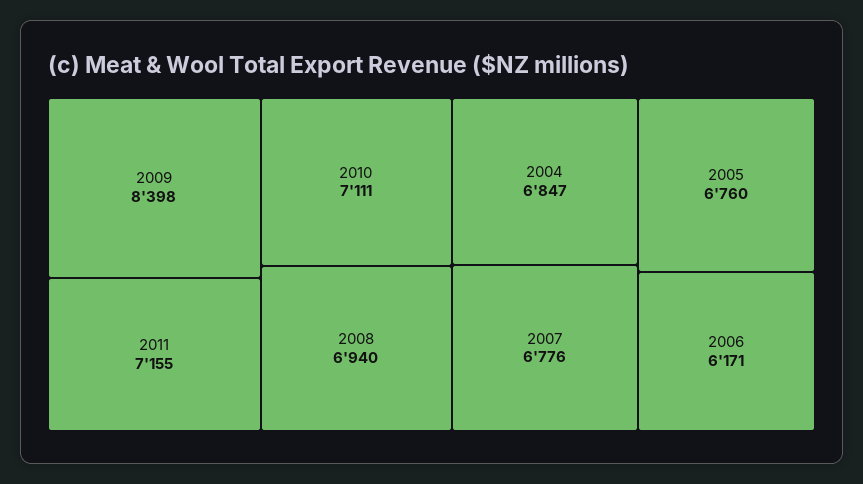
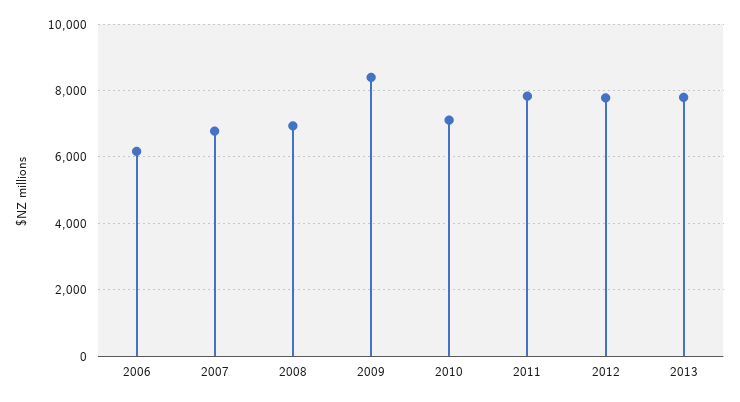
2011: 7155 -> 7800
2004: 6847 -> none
2005: 6760 -> none
2012: none -> 7800
2013: none -> 7800

